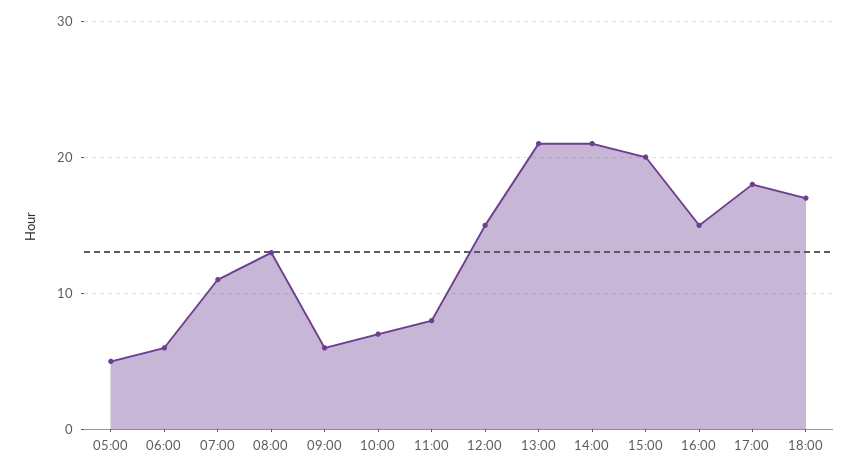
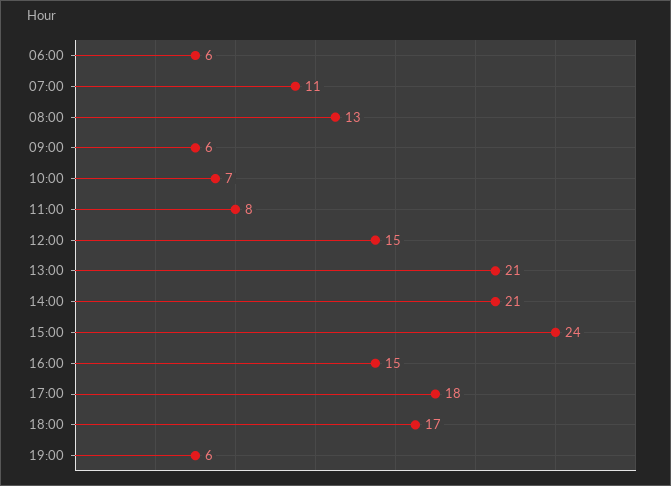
05:00: 5 -> none
15:00: 20 -> 24
19:00: none -> 6

